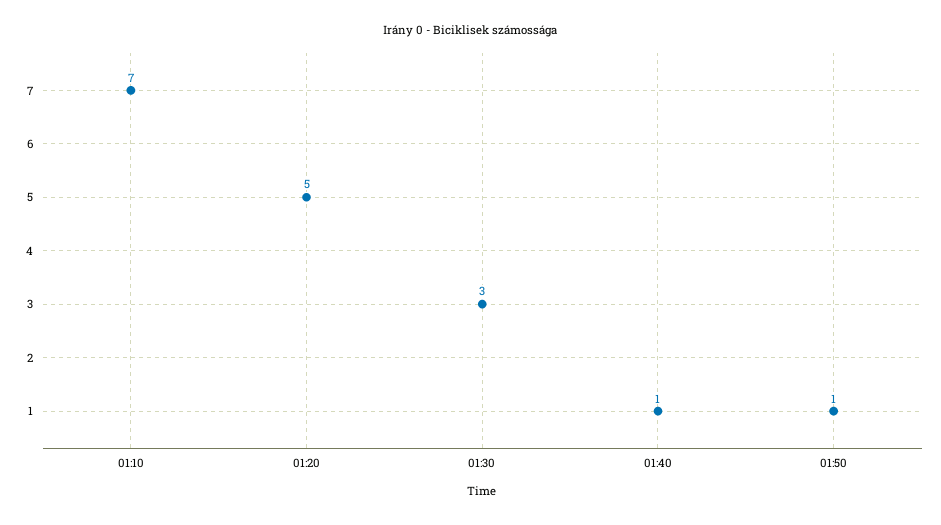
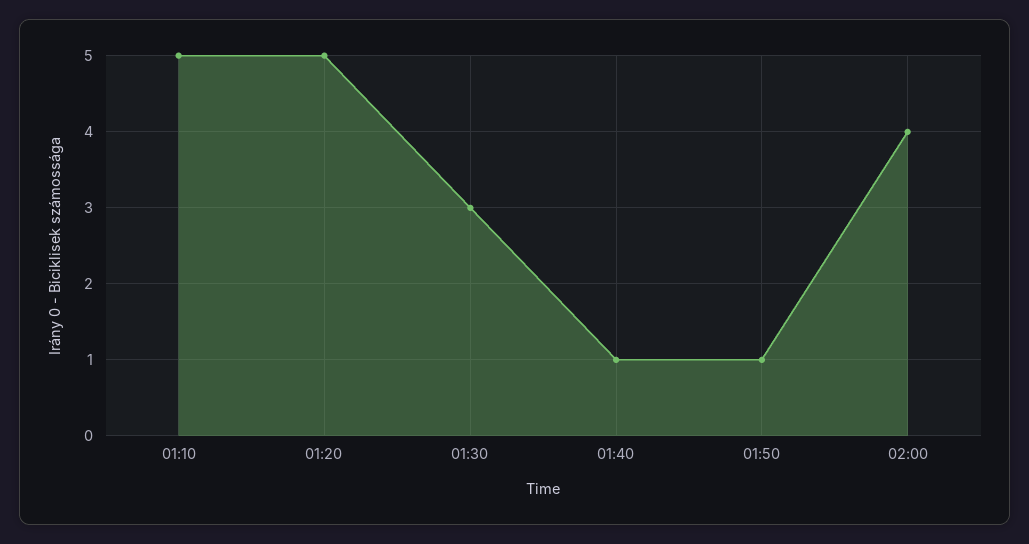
01:10: 7 -> 5
02:00: none -> 4

